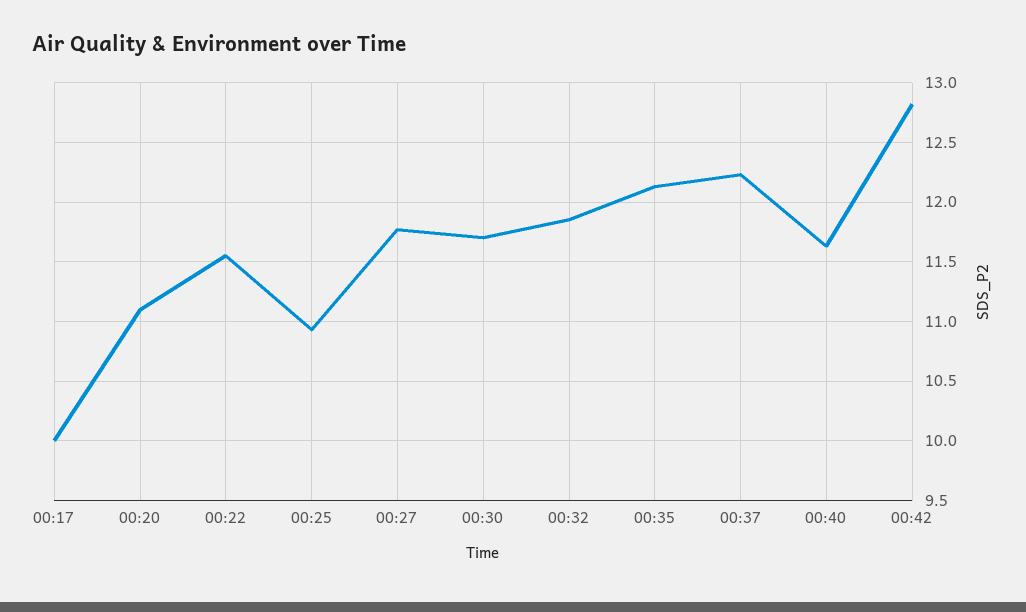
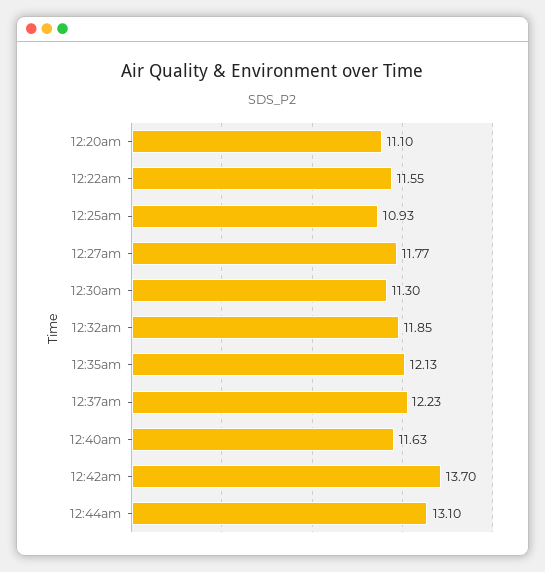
00:17: 10 -> none
00:30: 11.7 -> 11.3
00:42: 12.8 -> 13.7
12:44am: none -> 13.1

